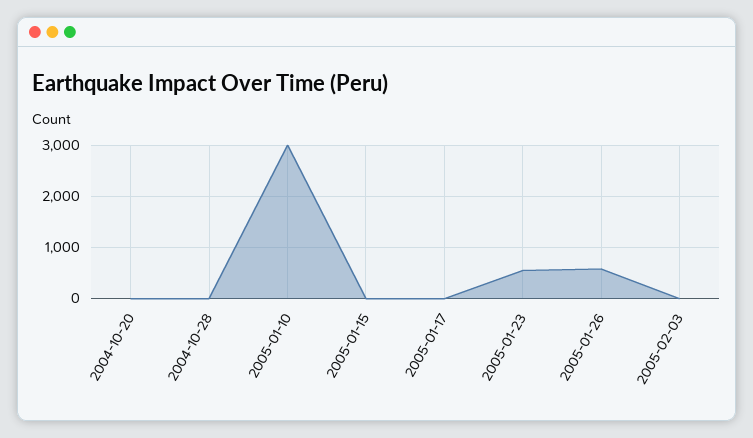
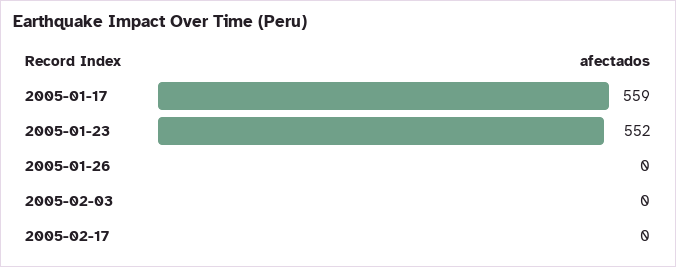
2004-10-20: 0 -> none
2004-10-28: 0 -> none
2005-01-10: 3000 -> none
2005-01-15: 0 -> none
2005-01-17: 0 -> 559
2005-01-26: 600 -> 0
2005-02-17: none -> 0

